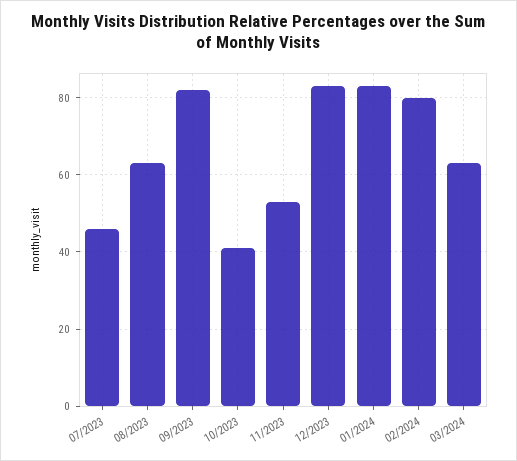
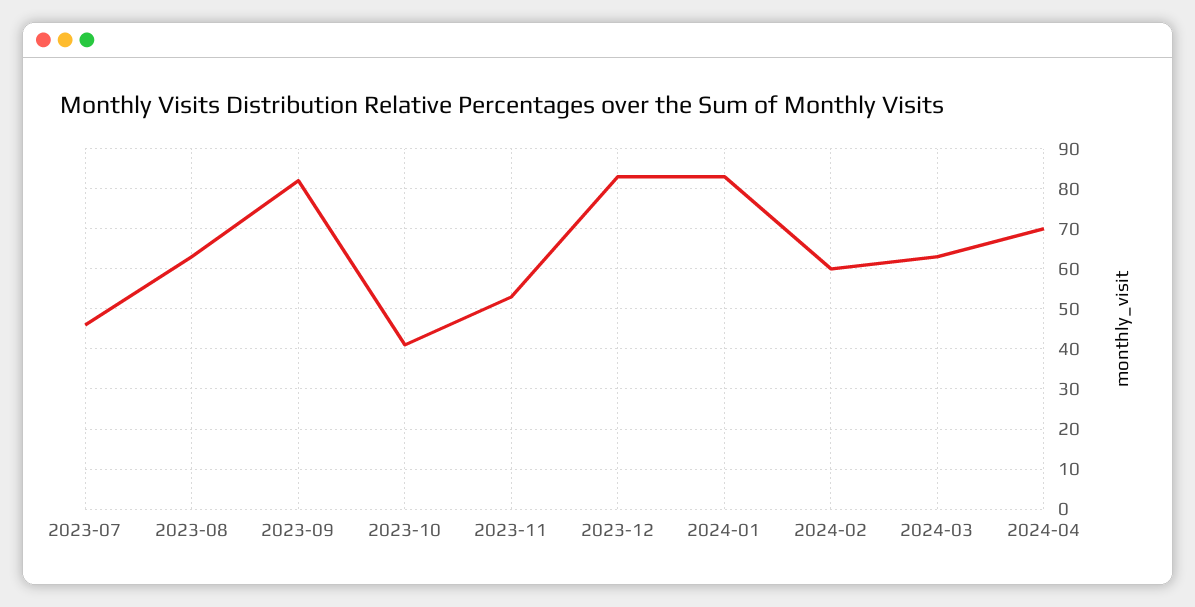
02/2024: 80 -> 60
2024-04: none -> 70

